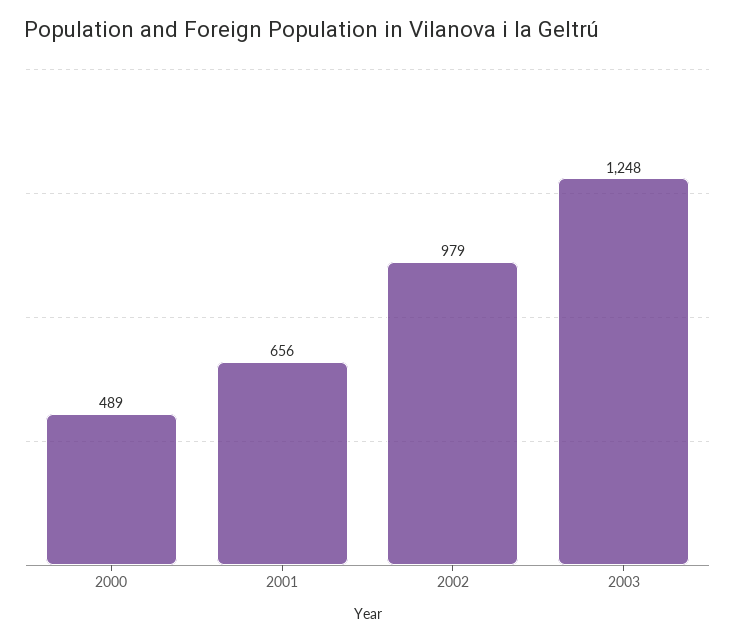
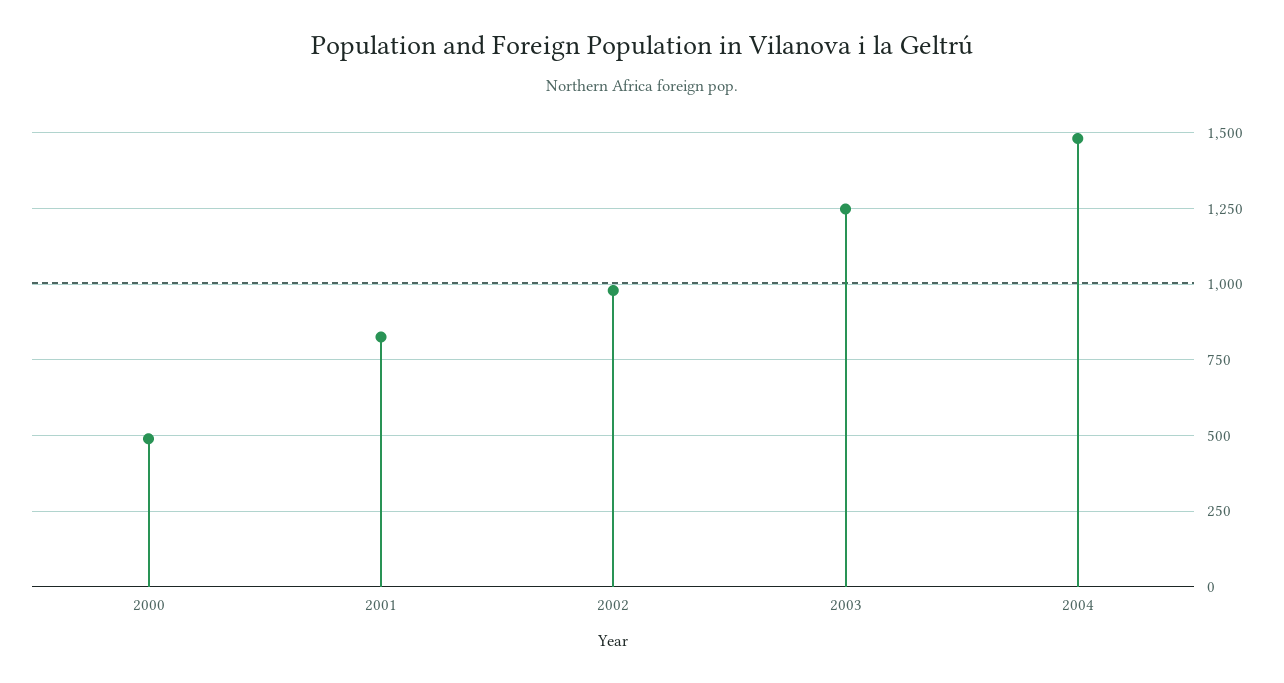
2001: 656 -> 825
2004: none -> 1475

